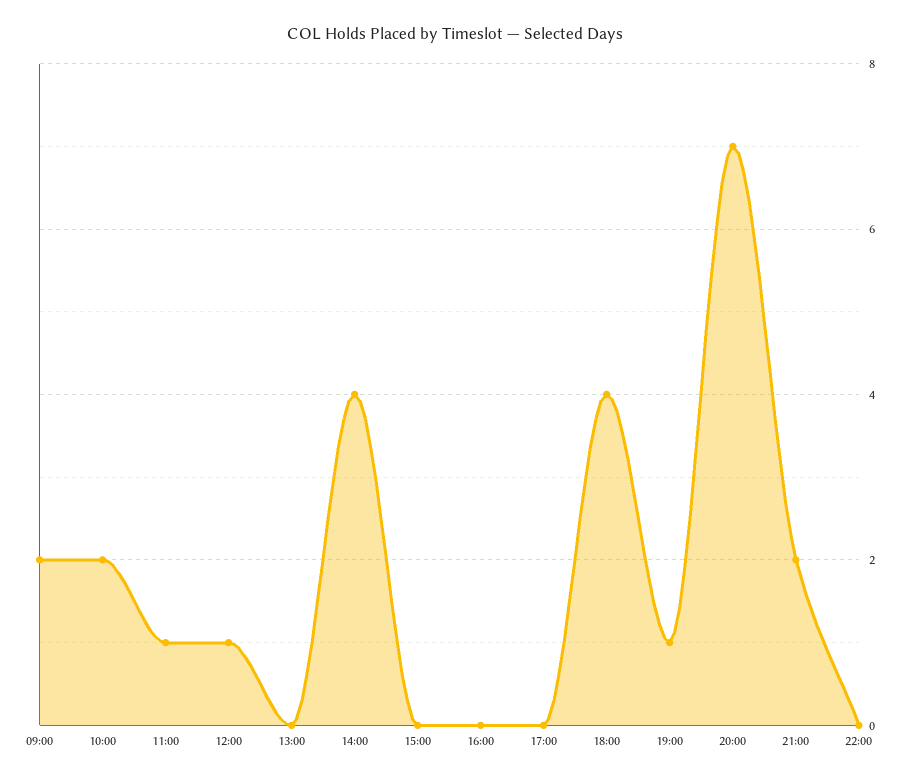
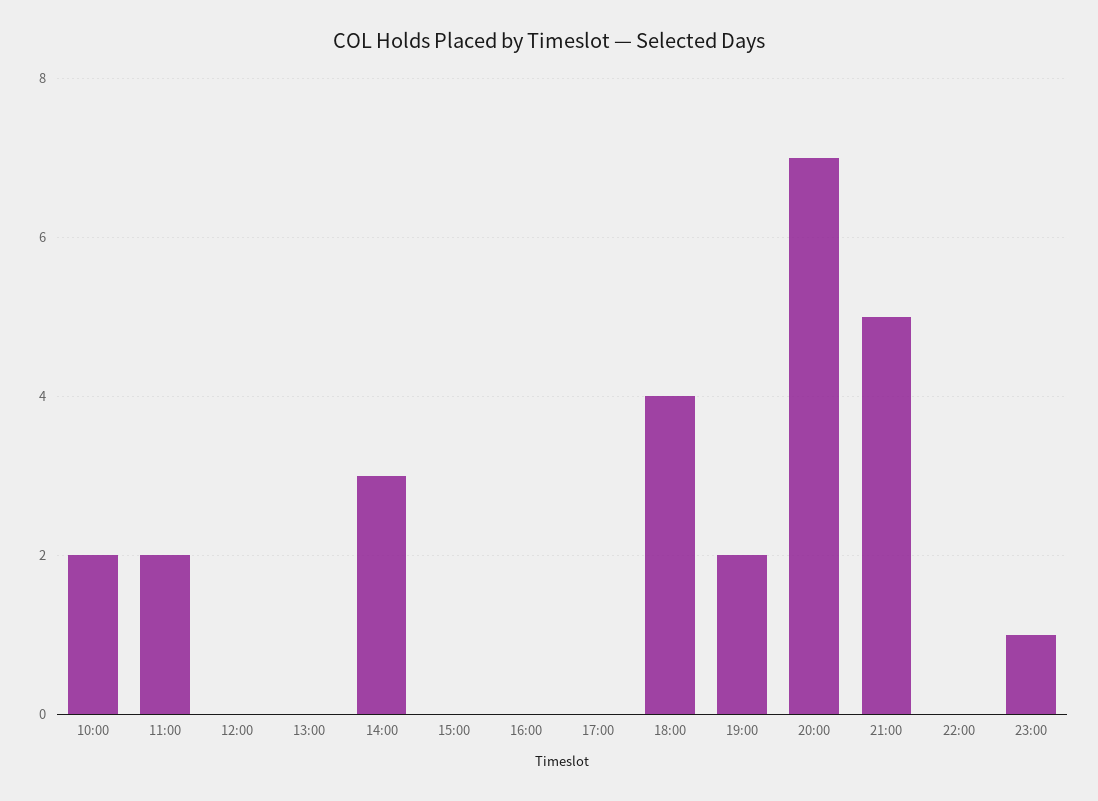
09:00: 2 -> none
11:00: 1 -> 2
12:00: 1 -> 0
14:00: 4 -> 3
19:00: 1 -> 2
21:00: 2 -> 5
23:00: none -> 1

